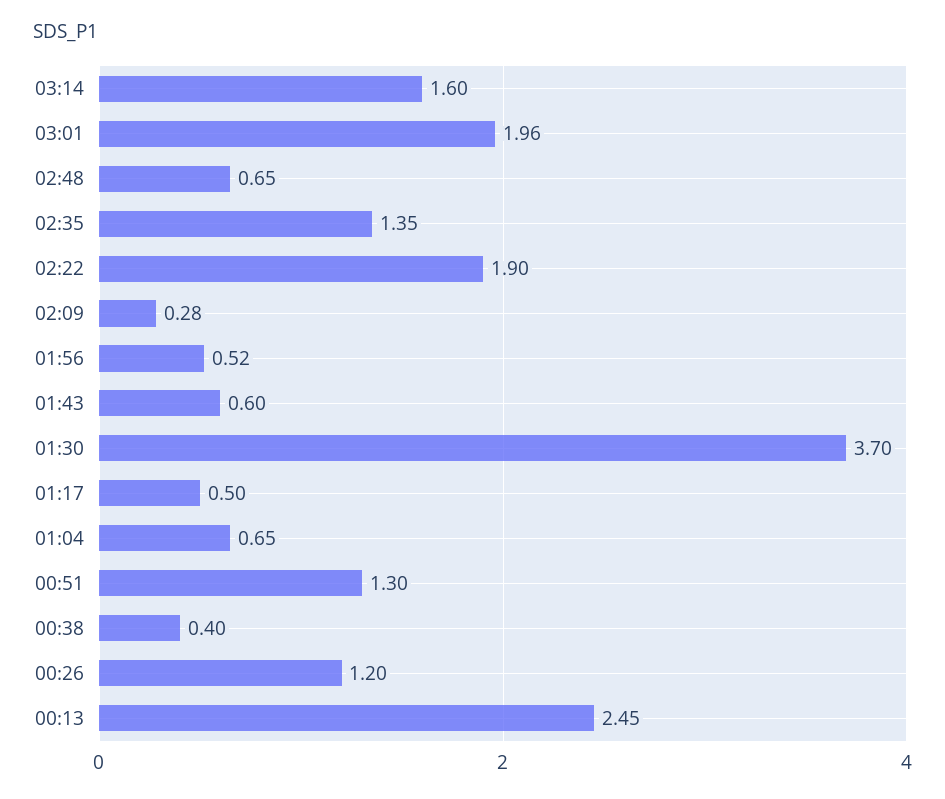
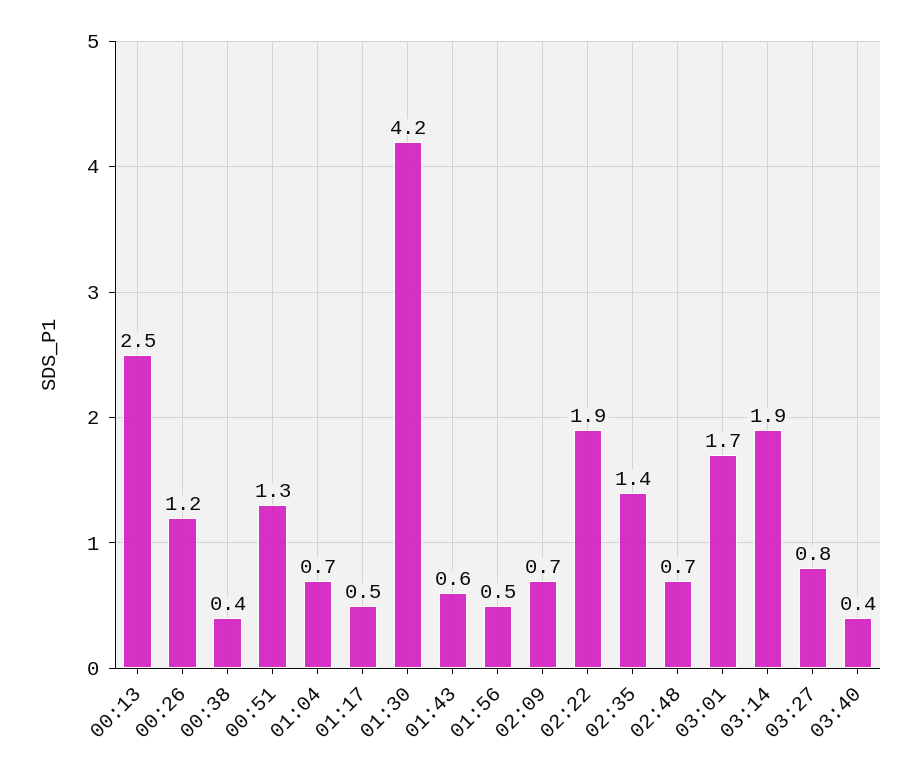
03:14: 1.6 -> 1.9
03:01: 1.96 -> 1.7
02:09: 0.28 -> 0.7
01:30: 3.7 -> 4.2
03:27: none -> 0.8
03:40: none -> 0.4

